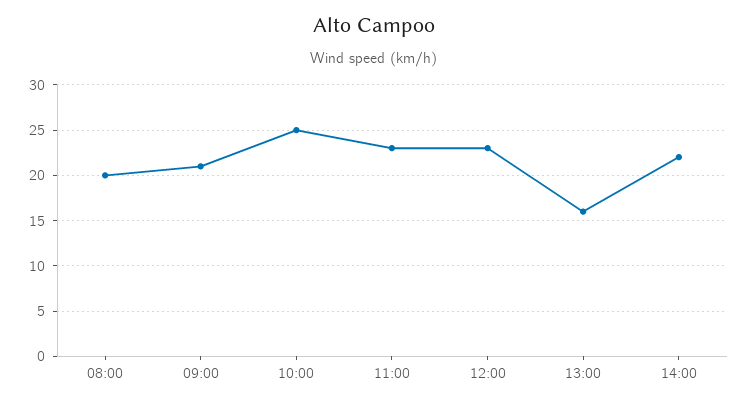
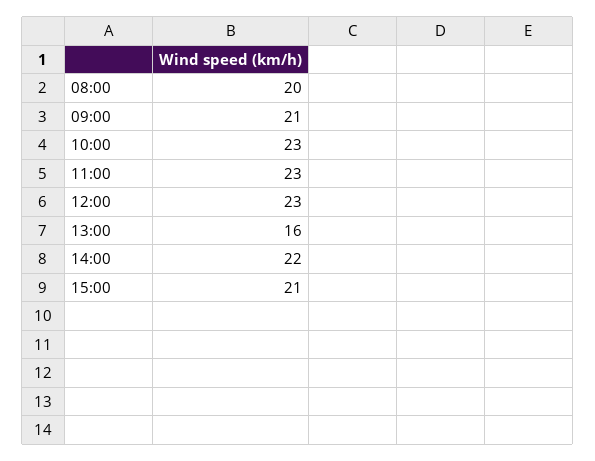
10:00: 25 -> 23
15:00: none -> 21

